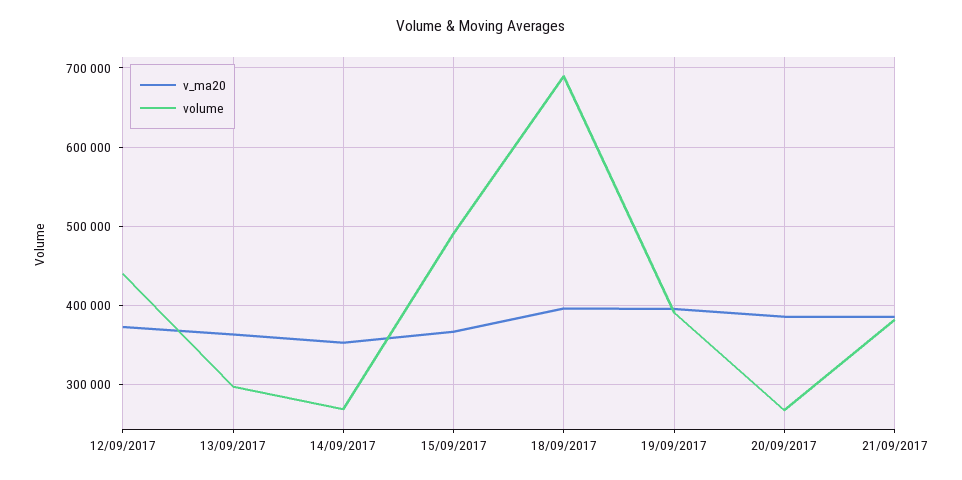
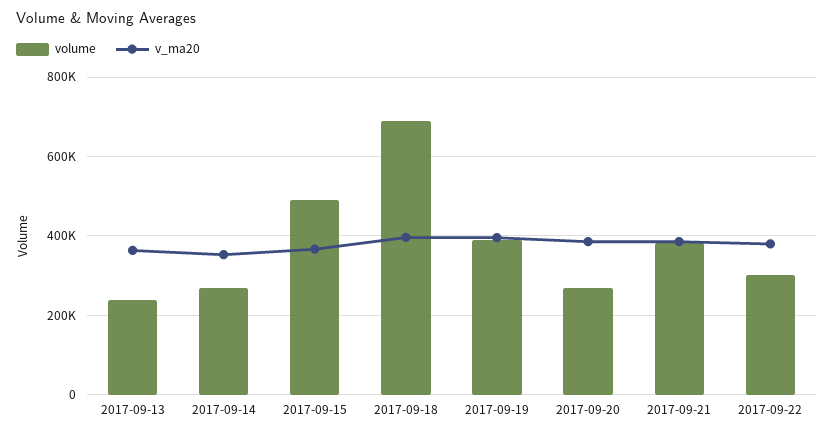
v_ma20, 12/09/2017: 370000 -> none
volume, 12/09/2017: 440000 -> none
volume, 13/09/2017: 300000 -> 240000
volume, 2017-09-22: none -> 300000
v_ma20, 2017-09-22: none -> 380000

